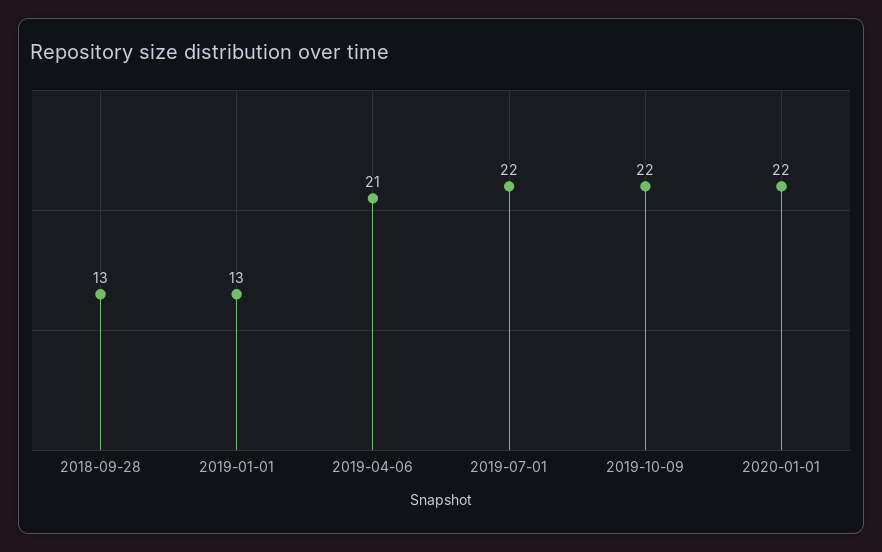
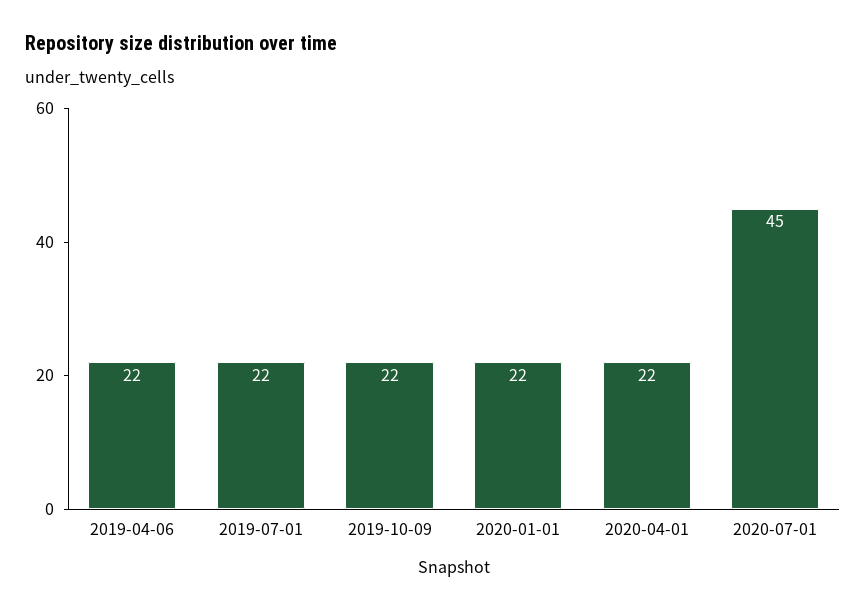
2018-09-28: 13 -> none
2019-01-01: 13 -> none
2019-04-06: 21 -> 22
2020-04-01: none -> 22
2020-07-01: none -> 45

